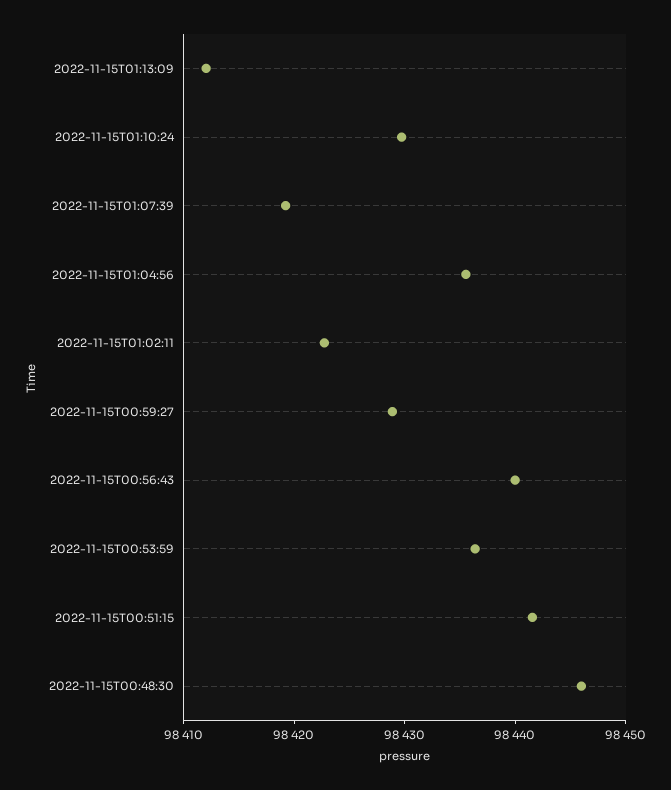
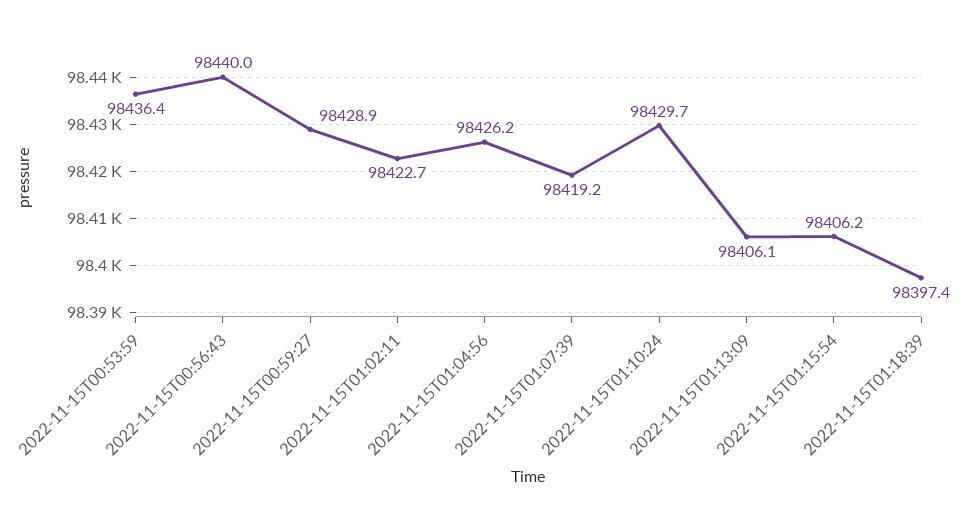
2022-11-15T01:13:09: 98412 -> 98406.1
2022-11-15T01:04:56: 98436 -> 98426.2
2022-11-15T00:51:15: 98442 -> none
2022-11-15T00:48:30: 98446 -> none
2022-11-15T01:15:54: none -> 98406.2
2022-11-15T01:18:39: none -> 98397.4

